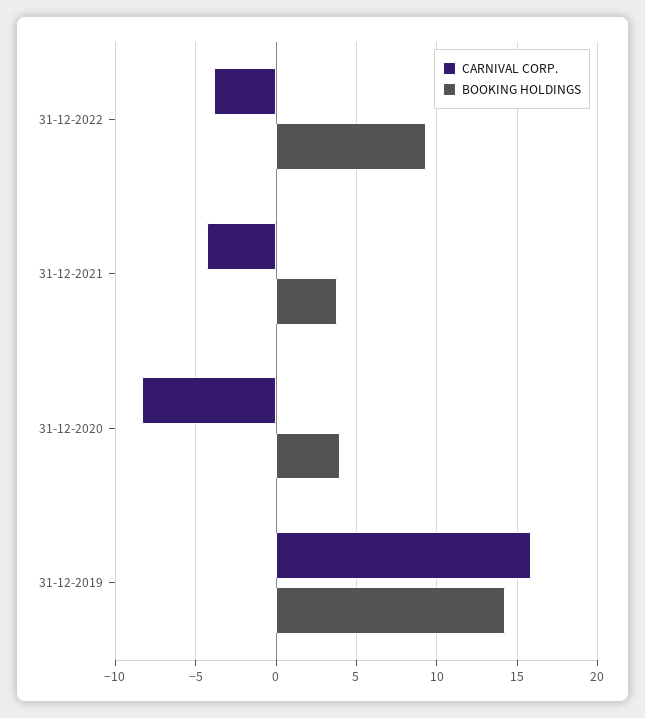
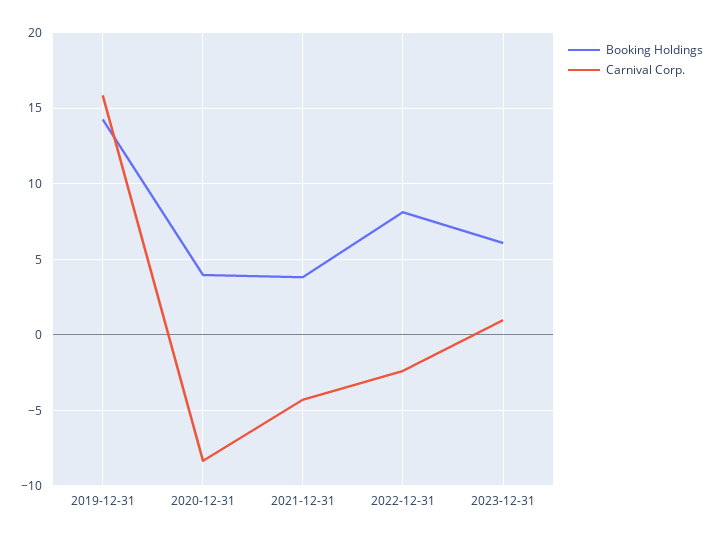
CARNIVAL CORP., 31-12-2022: -4 -> -2.5
BOOKING HOLDINGS, 31-12-2022: 9.5 -> 8
BOOKING HOLDINGS, 2023-12-31: none -> 6
CARNIVAL CORP., 2023-12-31: none -> 1

